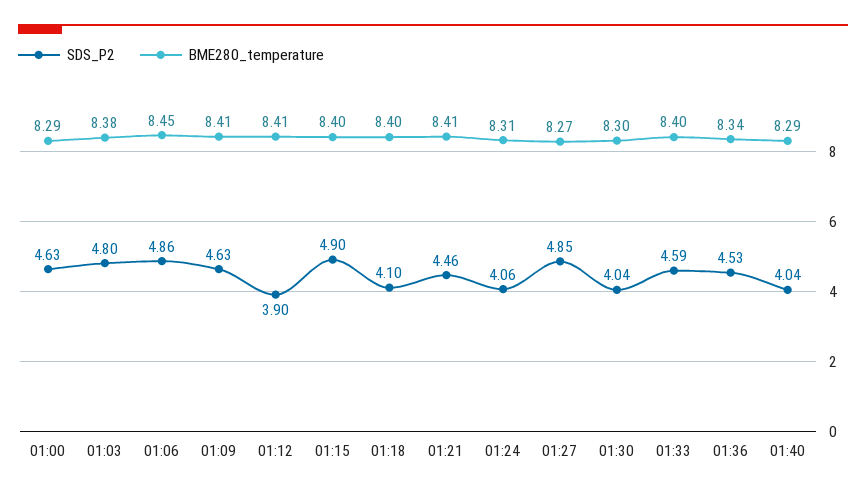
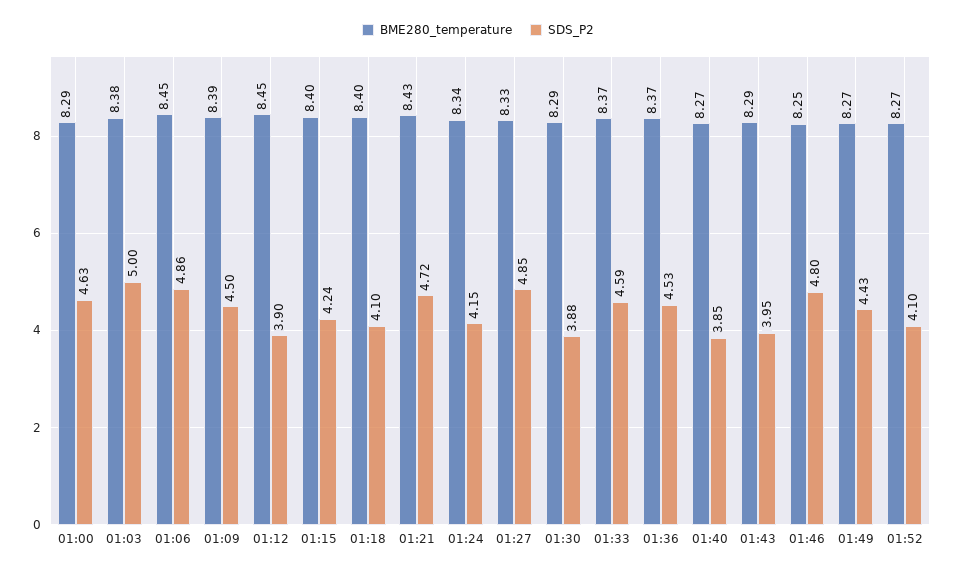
SDS_P2, 01:03: 4.8 -> 5
SDS_P2, 01:09: 4.63 -> 4.5
BME280_temperature, 01:09: 8.41 -> 8.39
BME280_temperature, 01:12: 8.41 -> 8.45
SDS_P2, 01:15: 4.9 -> 4.24
SDS_P2, 01:21: 4.46 -> 4.72
BME280_temperature, 01:21: 8.41 -> 8.43
SDS_P2, 01:24: 4.06 -> 4.15
BME280_temperature, 01:24: 8.31 -> 8.34
BME280_temperature, 01:27: 8.27 -> 8.33
SDS_P2, 01:30: 4.04 -> 3.88
BME280_temperature, 01:30: 8.3 -> 8.29
BME280_temperature, 01:33: 8.4 -> 8.37
BME280_temperature, 01:36: 8.34 -> 8.37
SDS_P2, 01:40: 4.04 -> 3.85
BME280_temperature, 01:40: 8.29 -> 8.27
BME280_temperature, 01:43: none -> 8.29
SDS_P2, 01:43: none -> 3.95
BME280_temperature, 01:46: none -> 8.25
SDS_P2, 01:46: none -> 4.8
BME280_temperature, 01:49: none -> 8.27
SDS_P2, 01:49: none -> 4.43
BME280_temperature, 01:52: none -> 8.27
SDS_P2, 01:52: none -> 4.1

